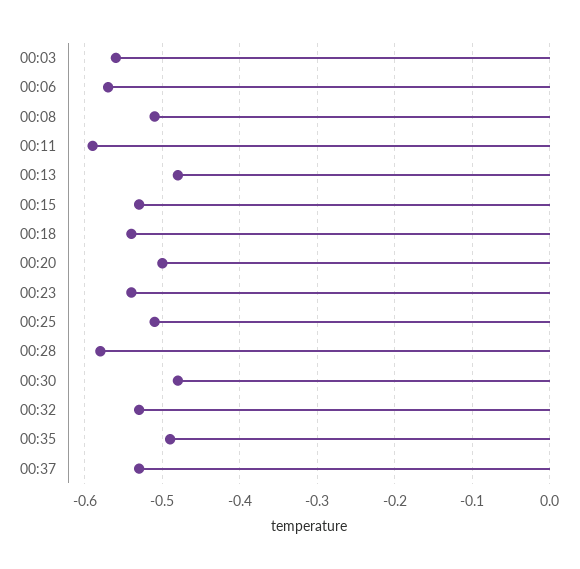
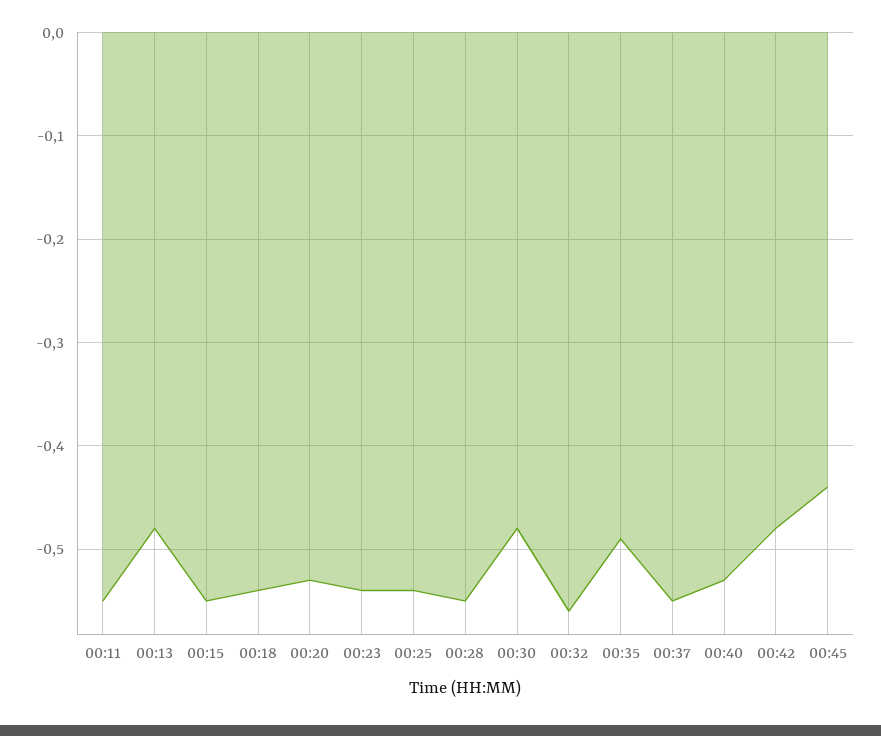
00:03: -0.56 -> none
00:06: -0.57 -> none
00:08: -0.51 -> none
00:11: -0.59 -> -0.55
00:15: -0.53 -> -0.55
00:20: -0.5 -> -0.53
00:25: -0.51 -> -0.54
00:28: -0.58 -> -0.55
00:32: -0.53 -> -0.56
00:37: -0.53 -> -0.55
00:40: none -> -0.53
00:42: none -> -0.48
00:45: none -> -0.44

